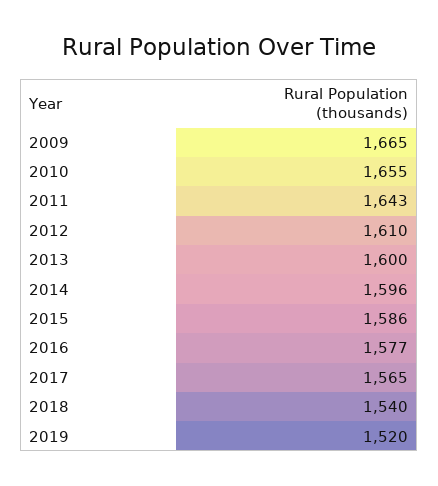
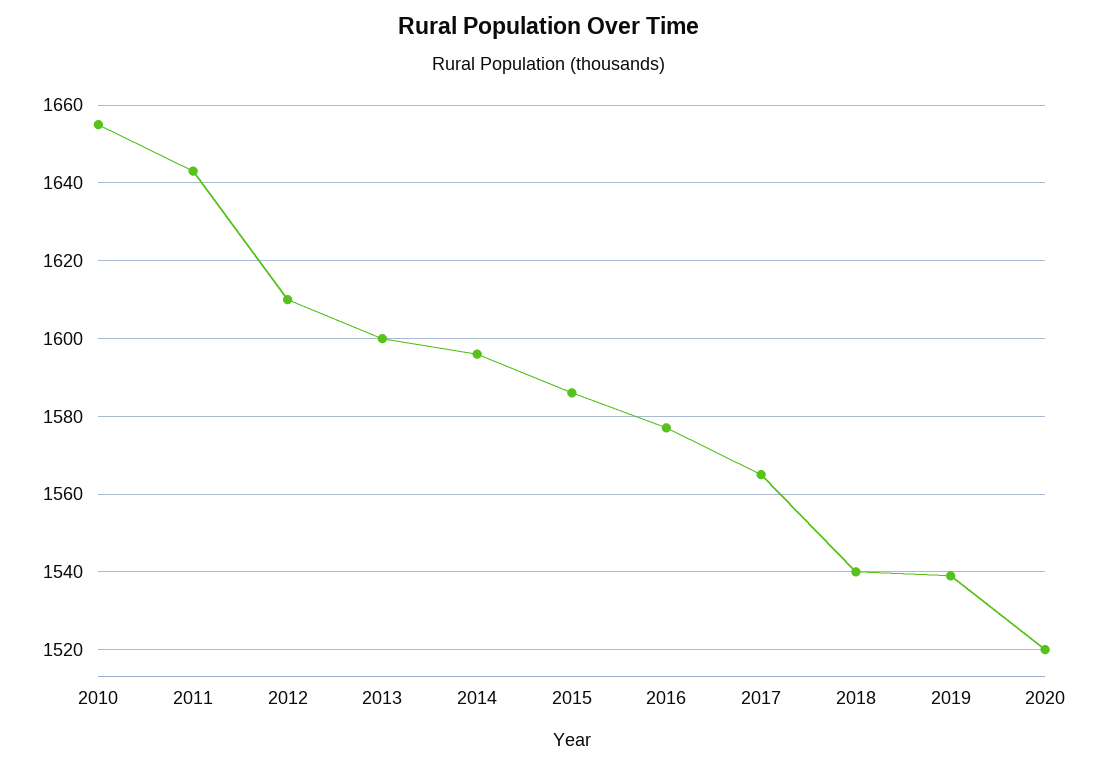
2009: 1665 -> none
2019: 1520 -> 1540
2020: none -> 1520

